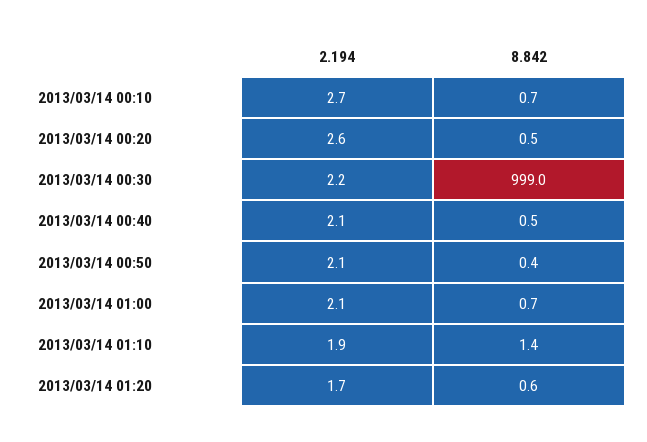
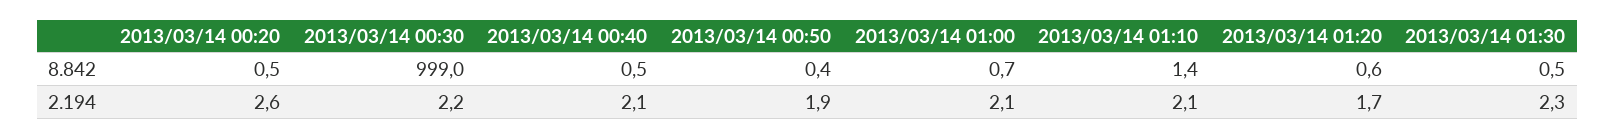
2.194, 2013/03/14 00:10: 2.7 -> none
8.842, 2013/03/14 00:10: 0.7 -> none
2.194, 2013/03/14 00:50: 2.1 -> 1.9
2.194, 2013/03/14 01:10: 1.9 -> 2.1
8.842, 2013/03/14 01:30: none -> 0.5
2.194, 2013/03/14 01:30: none -> 2.3

